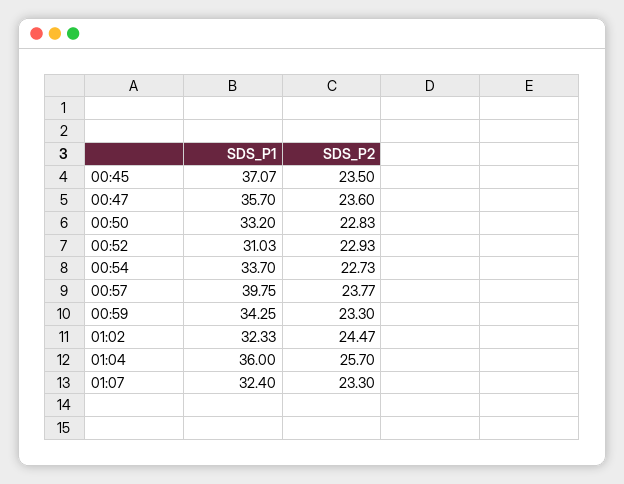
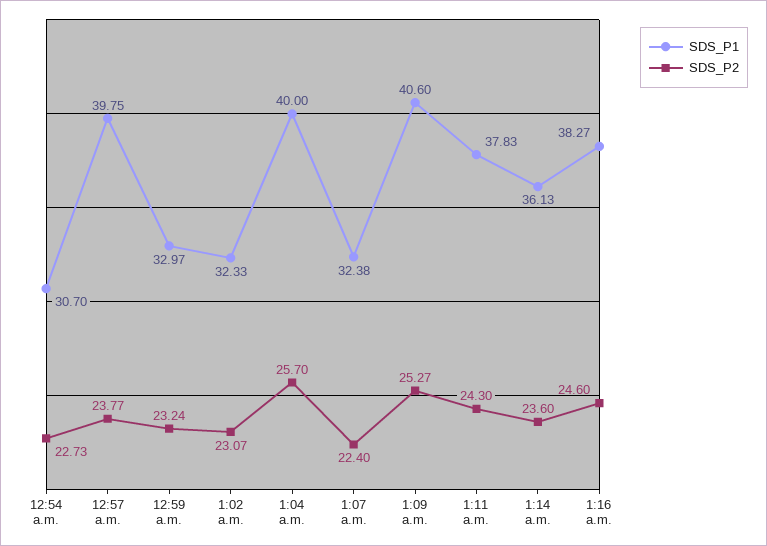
SDS_P1, 00:45: 37.07 -> none
SDS_P2, 00:45: 23.5 -> none
SDS_P1, 00:47: 35.7 -> none
SDS_P2, 00:47: 23.6 -> none
SDS_P1, 00:50: 33.2 -> none
SDS_P2, 00:50: 22.83 -> none
SDS_P1, 00:52: 31.03 -> none
SDS_P2, 00:52: 22.93 -> none
SDS_P1, 00:54: 33.7 -> 30.7
SDS_P1, 00:59: 34.25 -> 32.97
SDS_P2, 00:59: 23.3 -> 23.24
SDS_P2, 01:02: 24.47 -> 23.07
SDS_P1, 01:04: 36 -> 40
SDS_P1, 01:07: 32.4 -> 32.38
SDS_P2, 01:07: 23.3 -> 22.4
SDS_P1, 1:09 a.m.: none -> 40.6
SDS_P2, 1:09 a.m.: none -> 25.27
SDS_P1, 1:11 a.m.: none -> 37.83
SDS_P2, 1:11 a.m.: none -> 24.3
SDS_P1, 1:14 a.m.: none -> 36.13
SDS_P2, 1:14 a.m.: none -> 23.6
SDS_P1, 1:16 a.m.: none -> 38.27
SDS_P2, 1:16 a.m.: none -> 24.6

